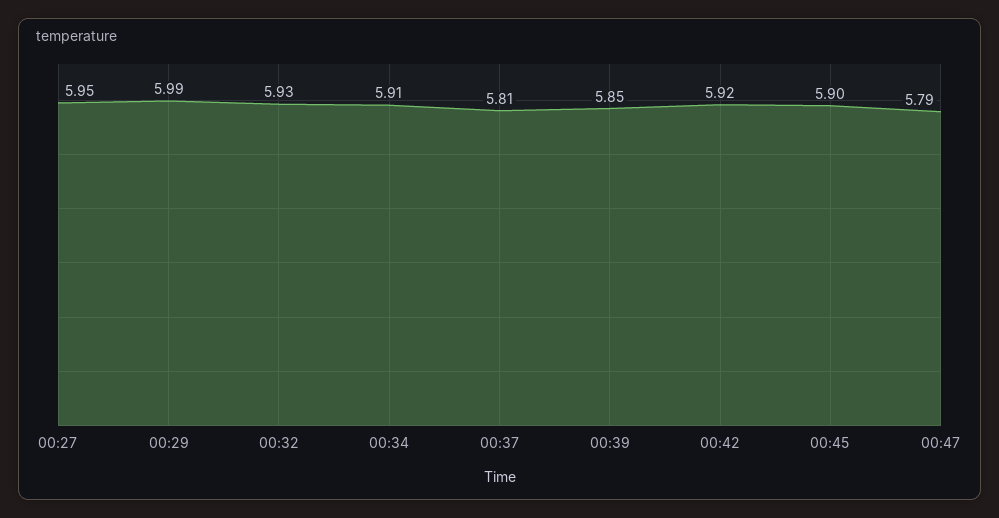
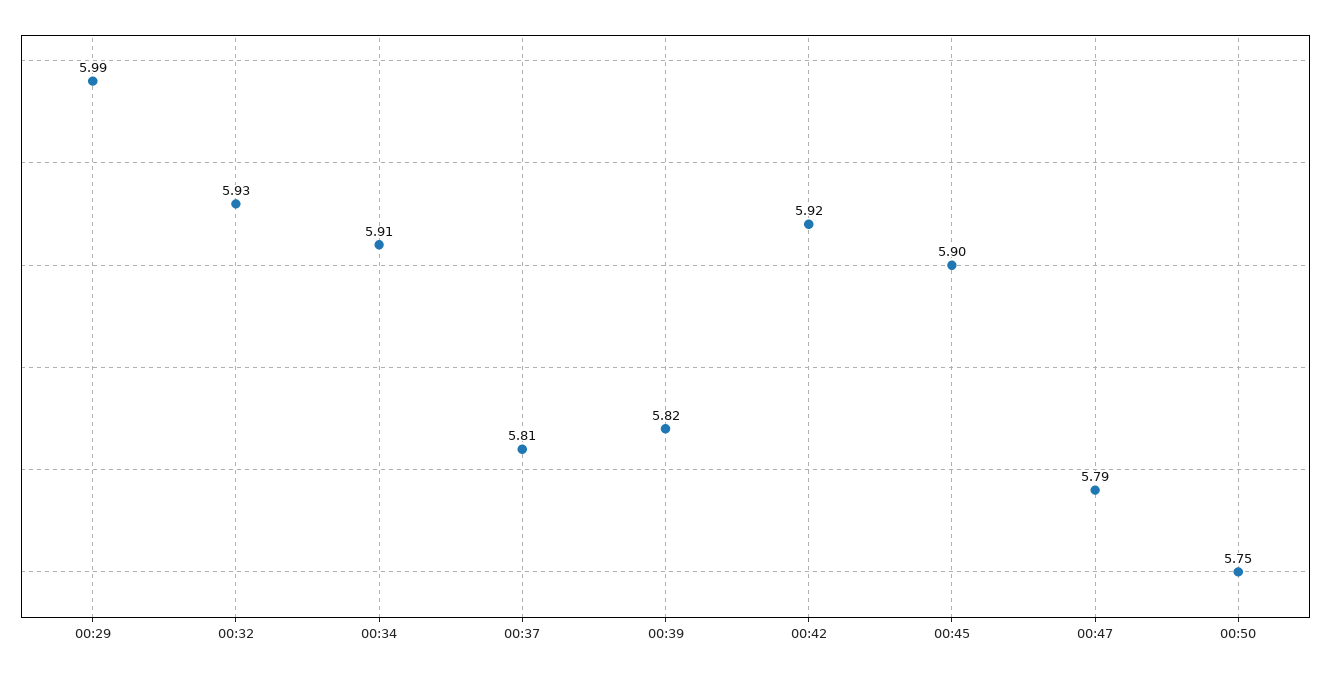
00:27: 5.95 -> none
00:39: 5.85 -> 5.82
00:50: none -> 5.75

